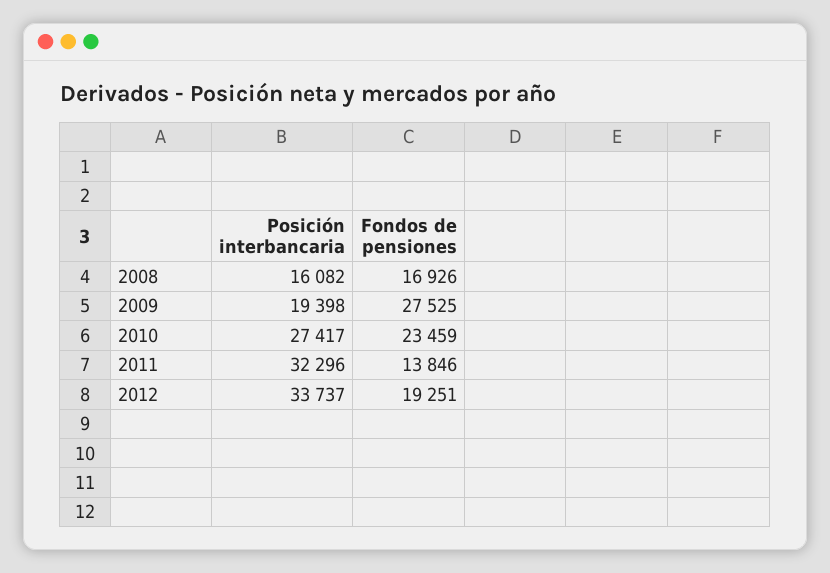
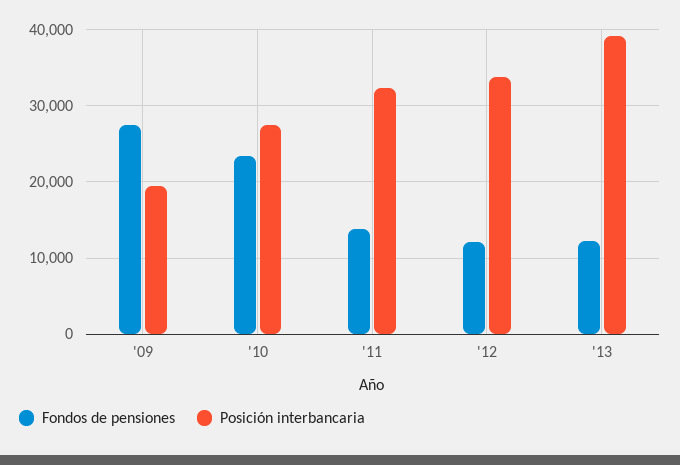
Posición interbancaria, 2008: 16082 -> none
Fondos de pensiones, 2008: 16926 -> none
Fondos de pensiones, 2012: 19251 -> 12000
Fondos de pensiones, '13: none -> 12000
Posición interbancaria, '13: none -> 39000

